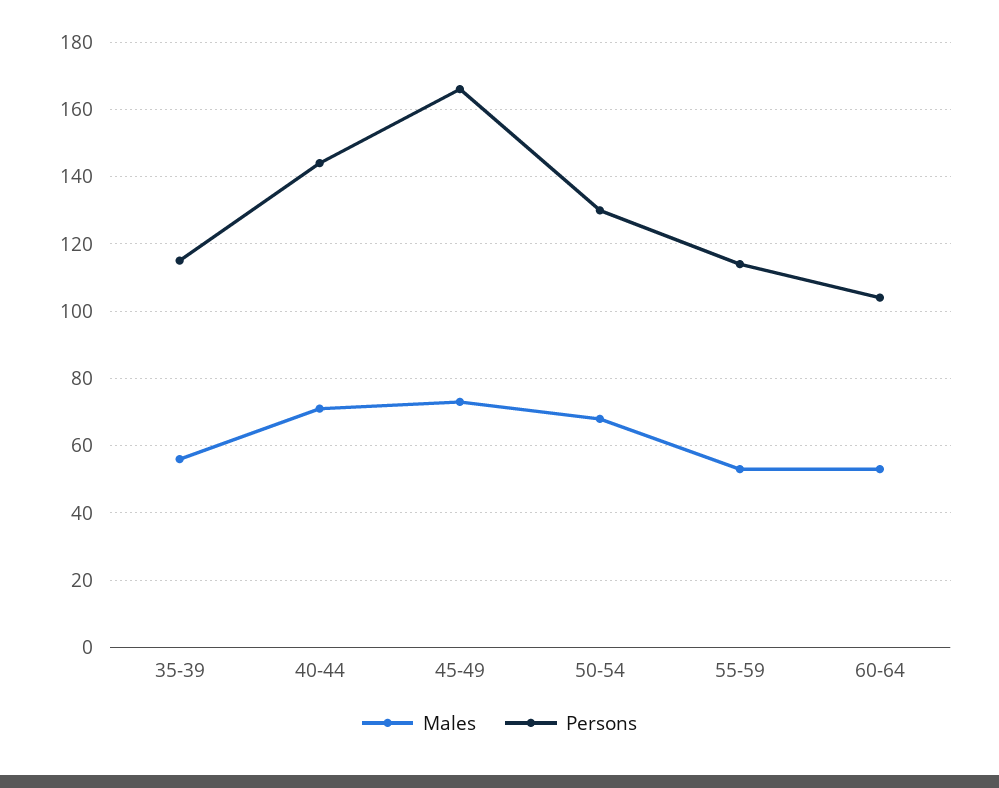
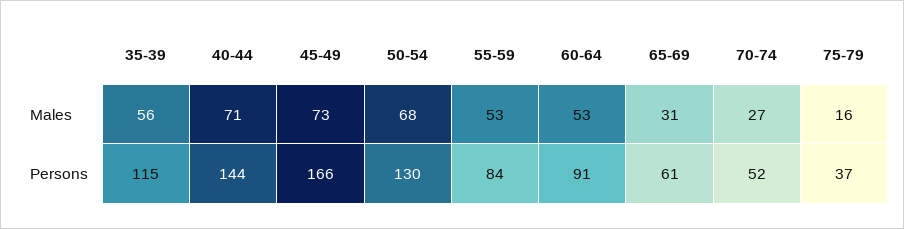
Persons, 55-59: 115 -> 84
Persons, 60-64: 105 -> 91
Males, 65-69: none -> 31
Males, 70-74: none -> 27
Males, 75-79: none -> 16
Persons, 65-69: none -> 61
Persons, 70-74: none -> 52
Persons, 75-79: none -> 37

